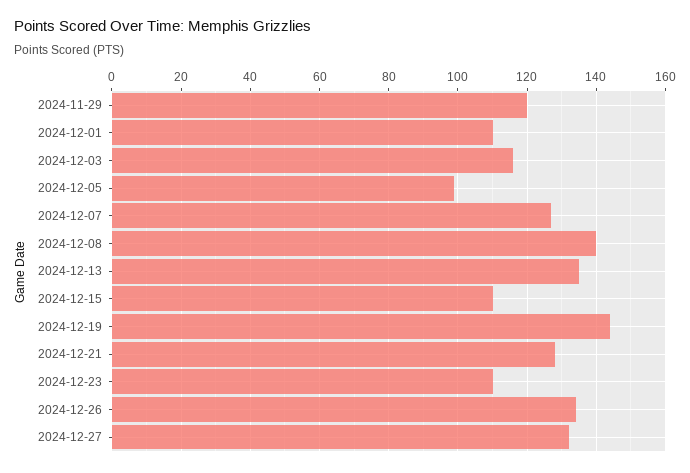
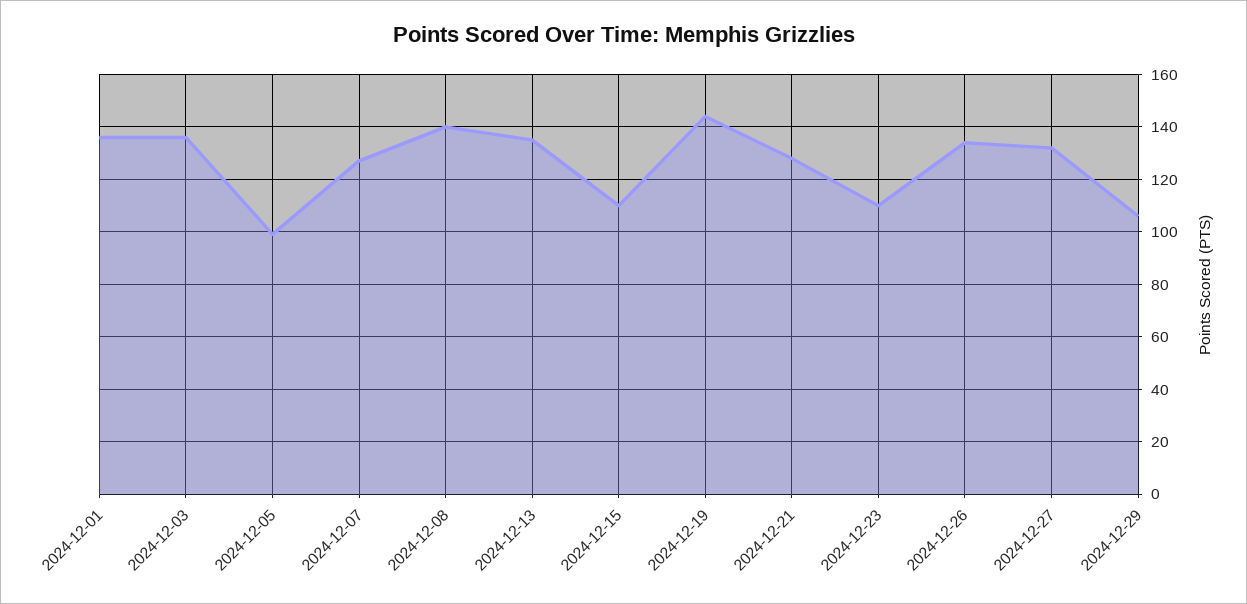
2024-11-29: 120 -> none
2024-12-01: 110 -> 135
2024-12-03: 115 -> 135
2024-12-29: none -> 105

